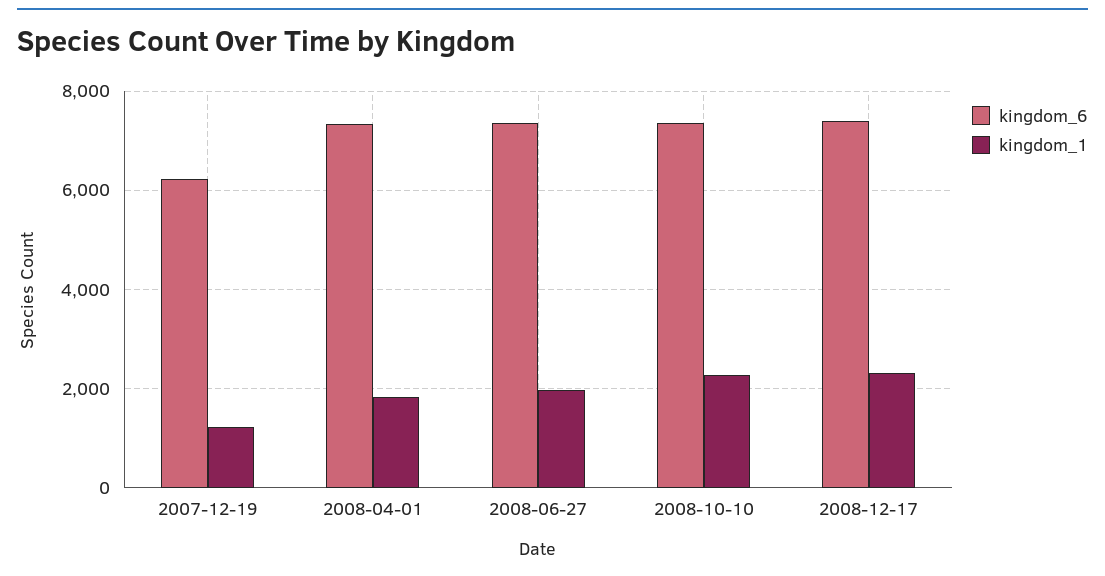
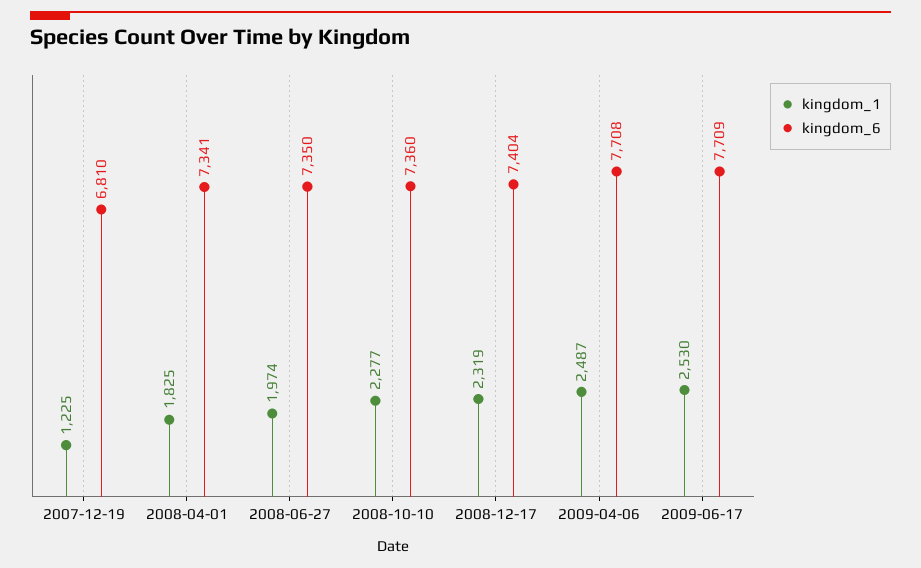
kingdom_6, 2007-12-19: 6200 -> 6810
kingdom_1, 2009-04-06: none -> 2487
kingdom_6, 2009-04-06: none -> 7708
kingdom_1, 2009-06-17: none -> 2530
kingdom_6, 2009-06-17: none -> 7709

